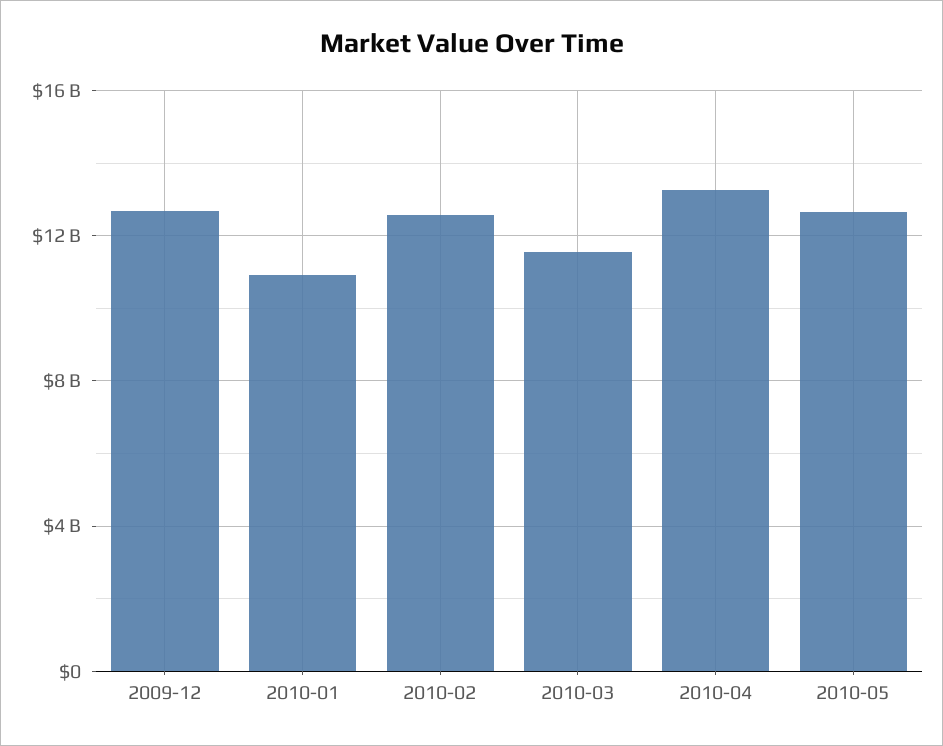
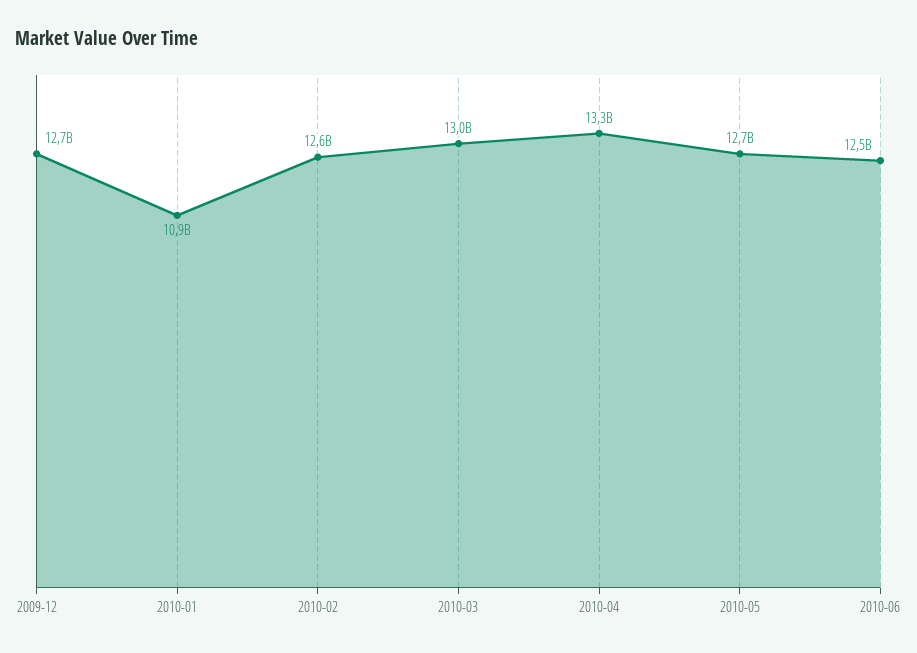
2010-03: 11500000000 -> 13000000000
2010-06: none -> 12500000000

